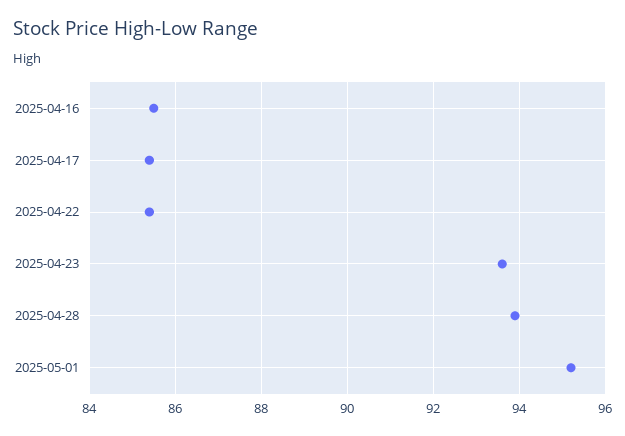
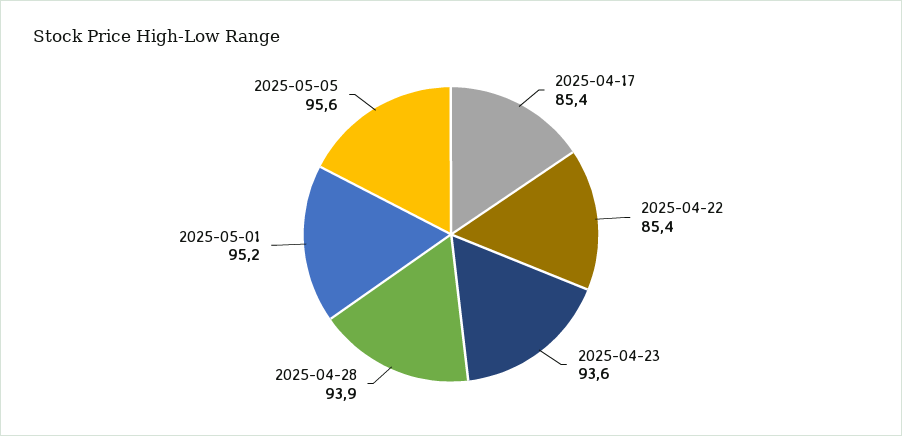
2025-04-16: 85.5 -> none
2025-05-05: none -> 95.6

